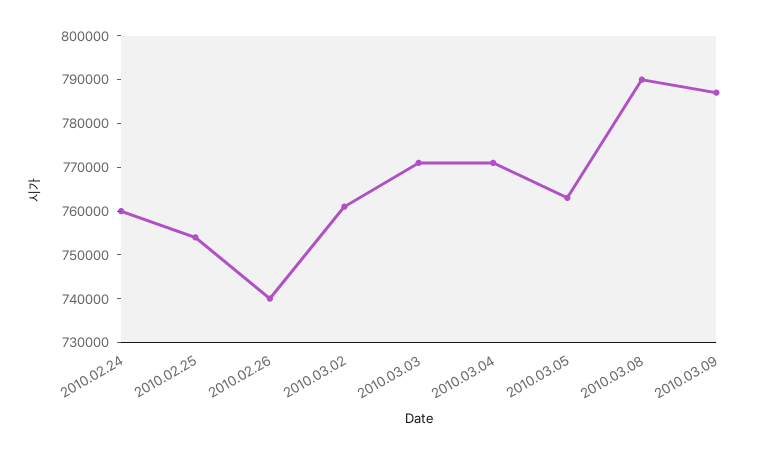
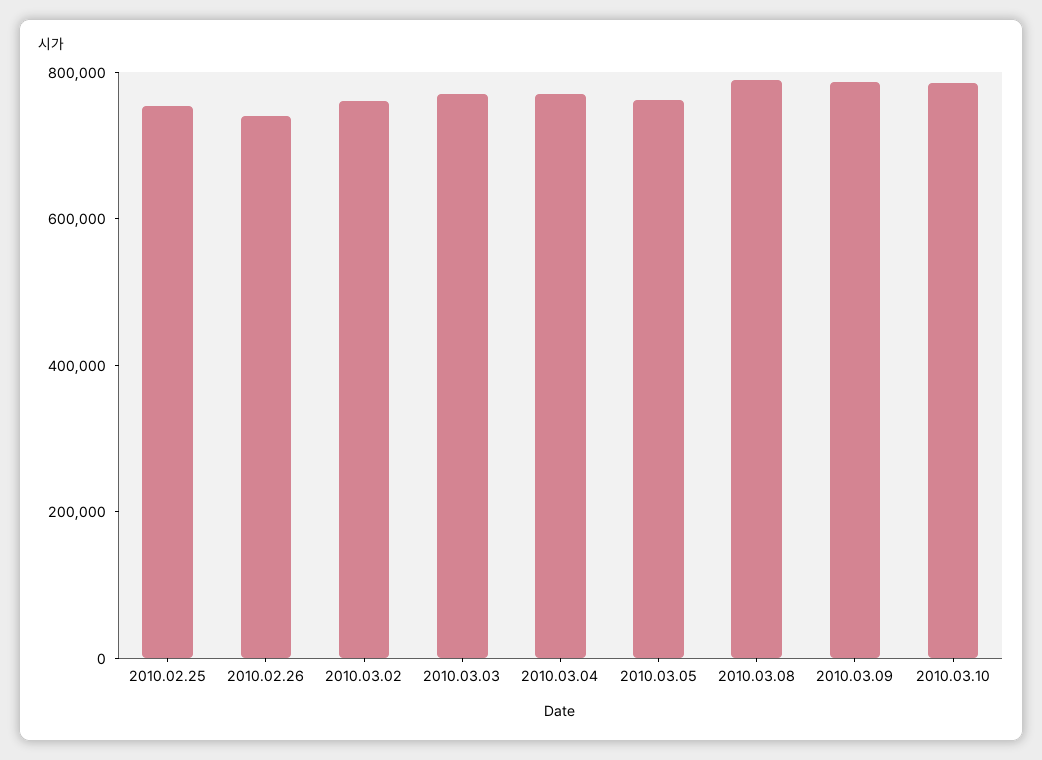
2010.02.24: 760000 -> none
2010.03.10: none -> 800000

